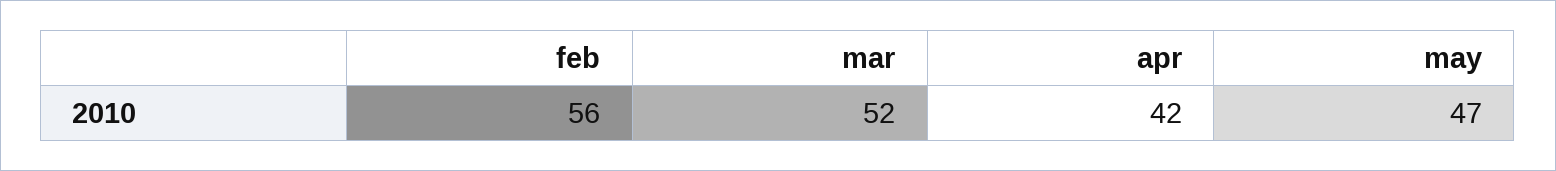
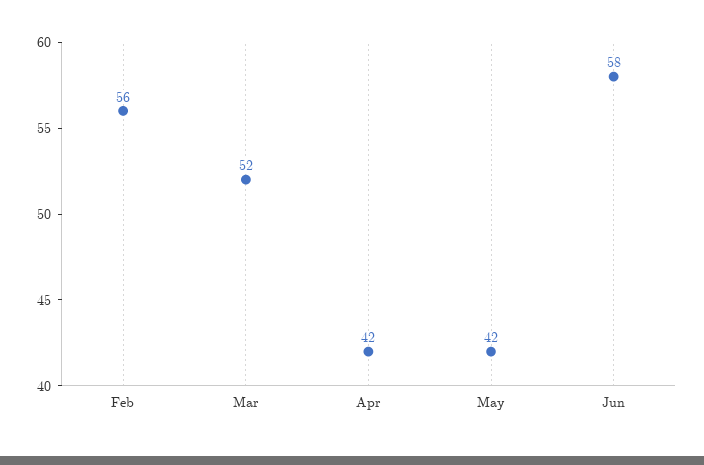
may: 47 -> 42
Jun: none -> 58

